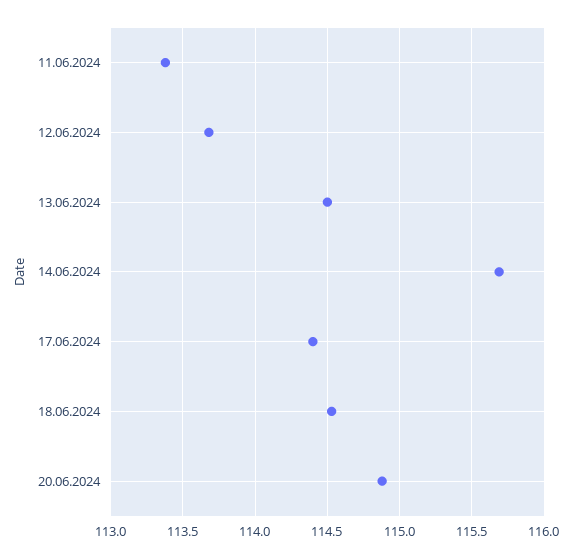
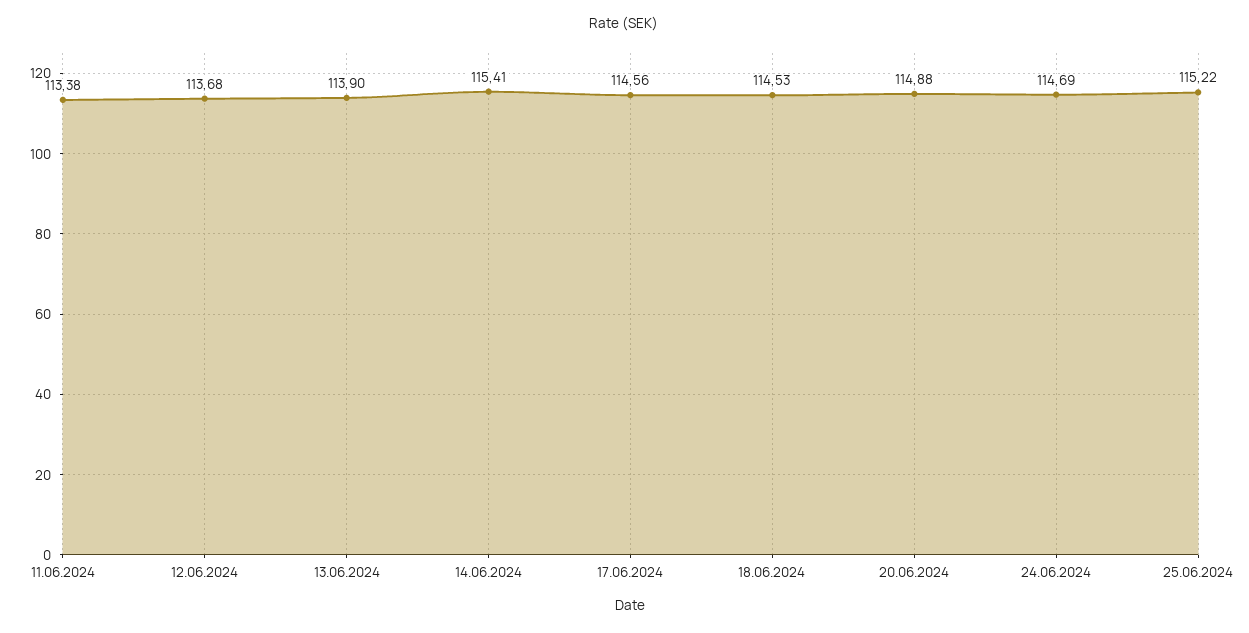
13.06.2024: 114.5 -> 113.9
14.06.2024: 115.7 -> 115.41
17.06.2024: 114.4 -> 114.56
24.06.2024: none -> 114.69
25.06.2024: none -> 115.22

